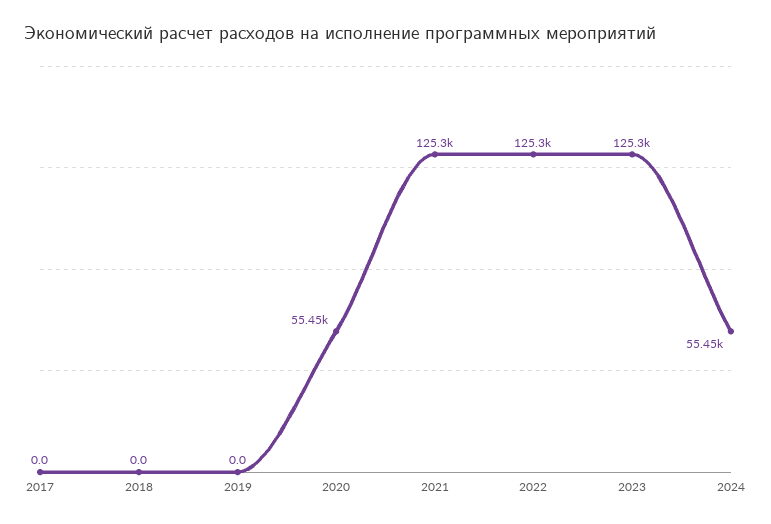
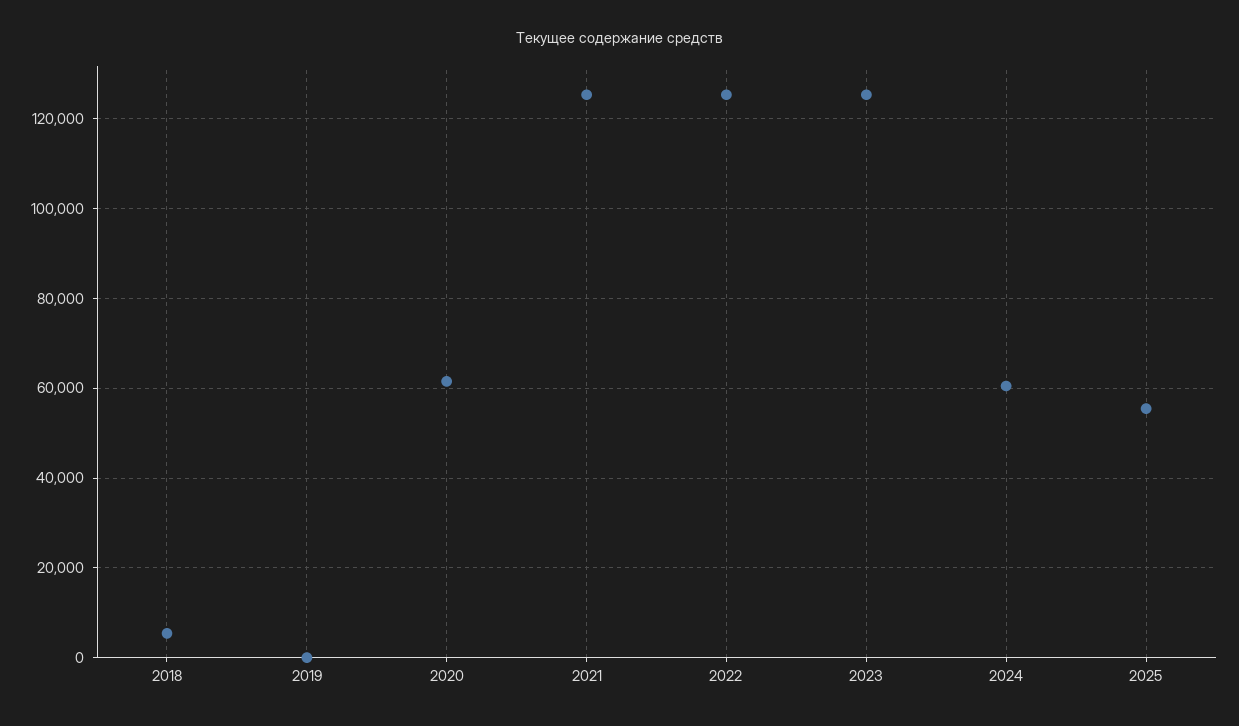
2017: 0 -> none
2018: 0 -> 6000
2020: 55450 -> 62000
2024: 55450 -> 60000
2025: none -> 56000

